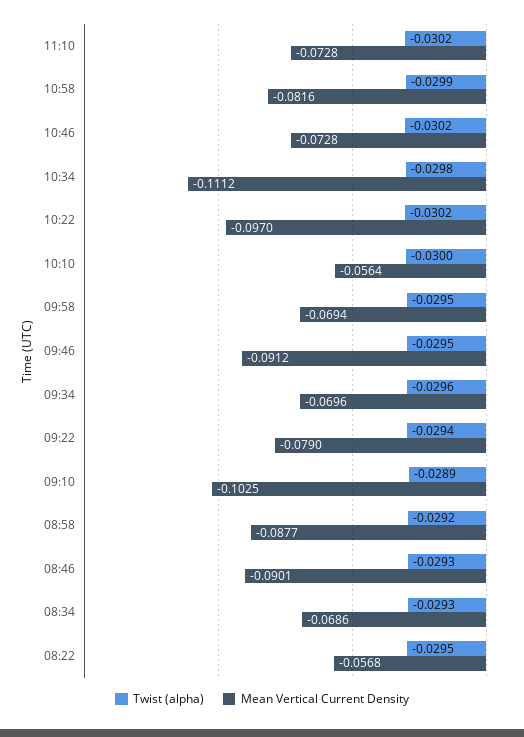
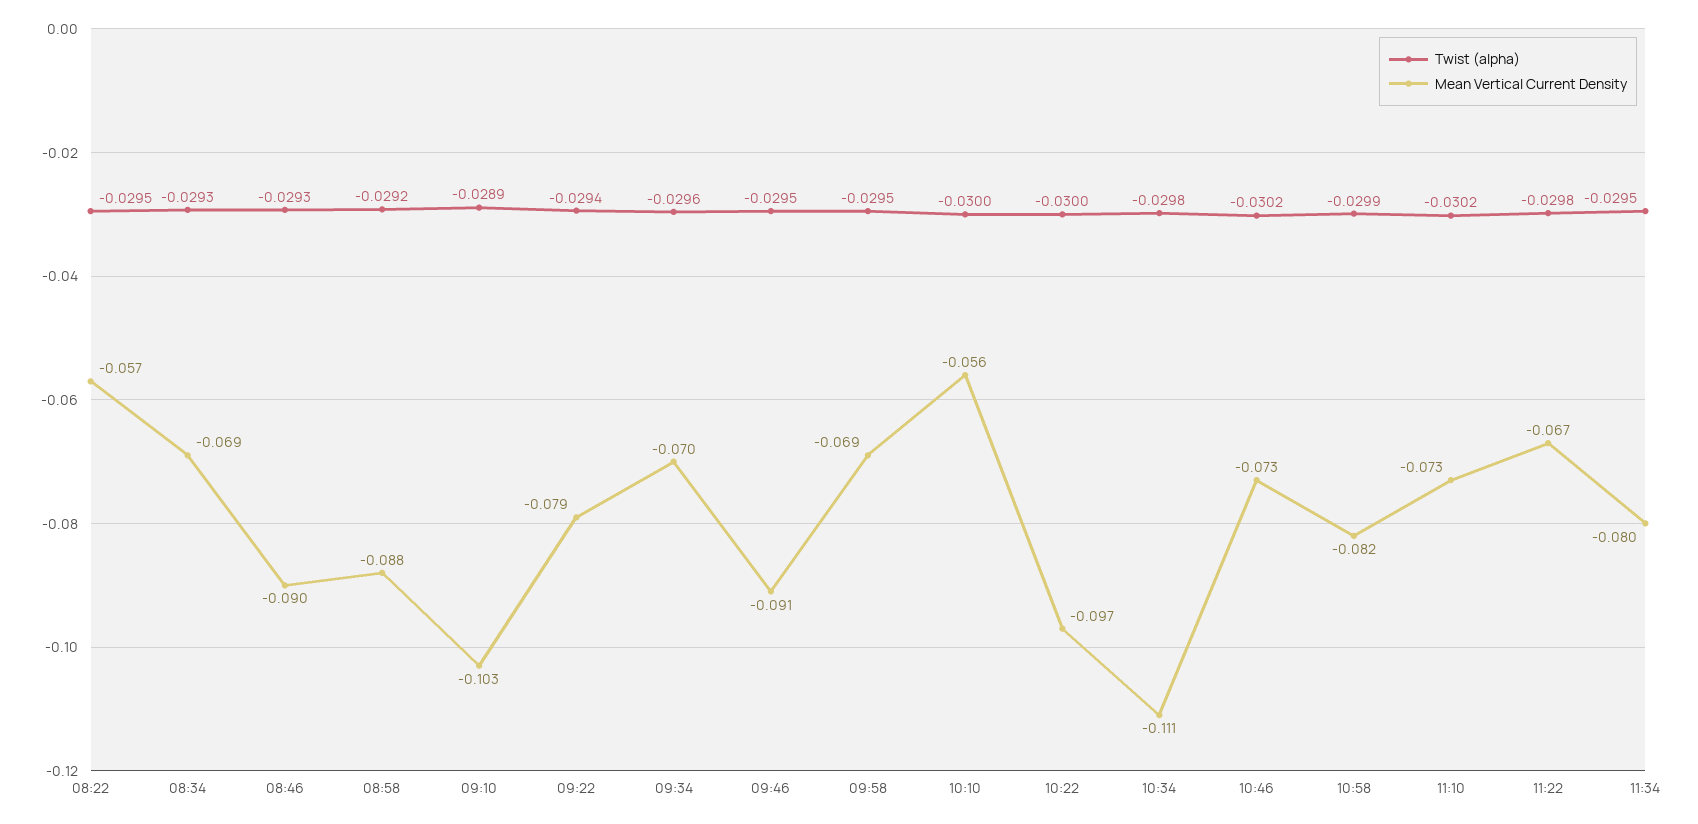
Twist (alpha), 10:22: -0.0302 -> -0.03
Twist (alpha), 11:22: none -> -0.0298
Mean Vertical Current Density, 11:22: none -> -0.067
Twist (alpha), 11:34: none -> -0.0295
Mean Vertical Current Density, 11:34: none -> -0.08

